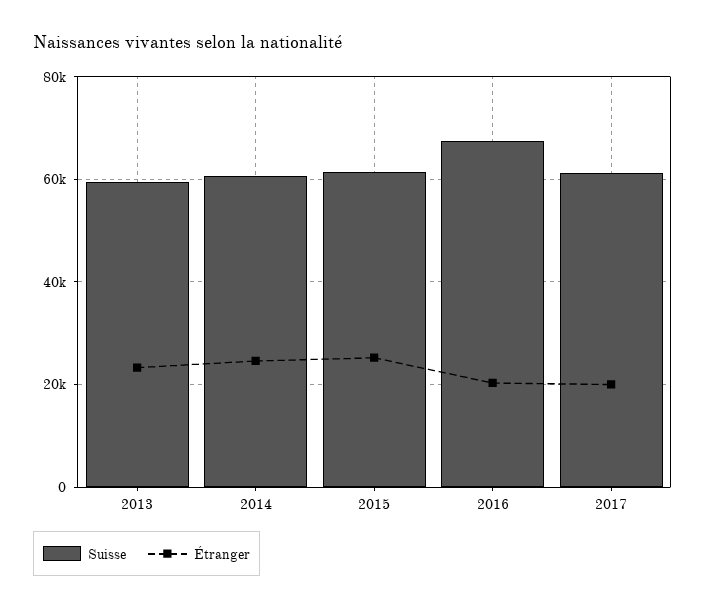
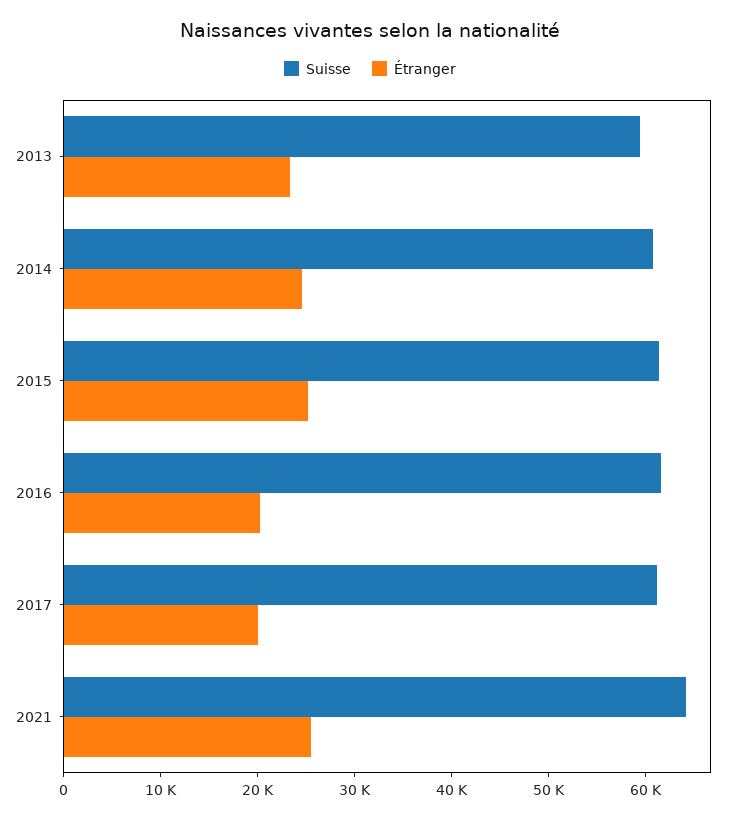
Suisse, 2016: 68000 -> 62000
Suisse, 2021: none -> 64000
Étranger, 2021: none -> 26000

